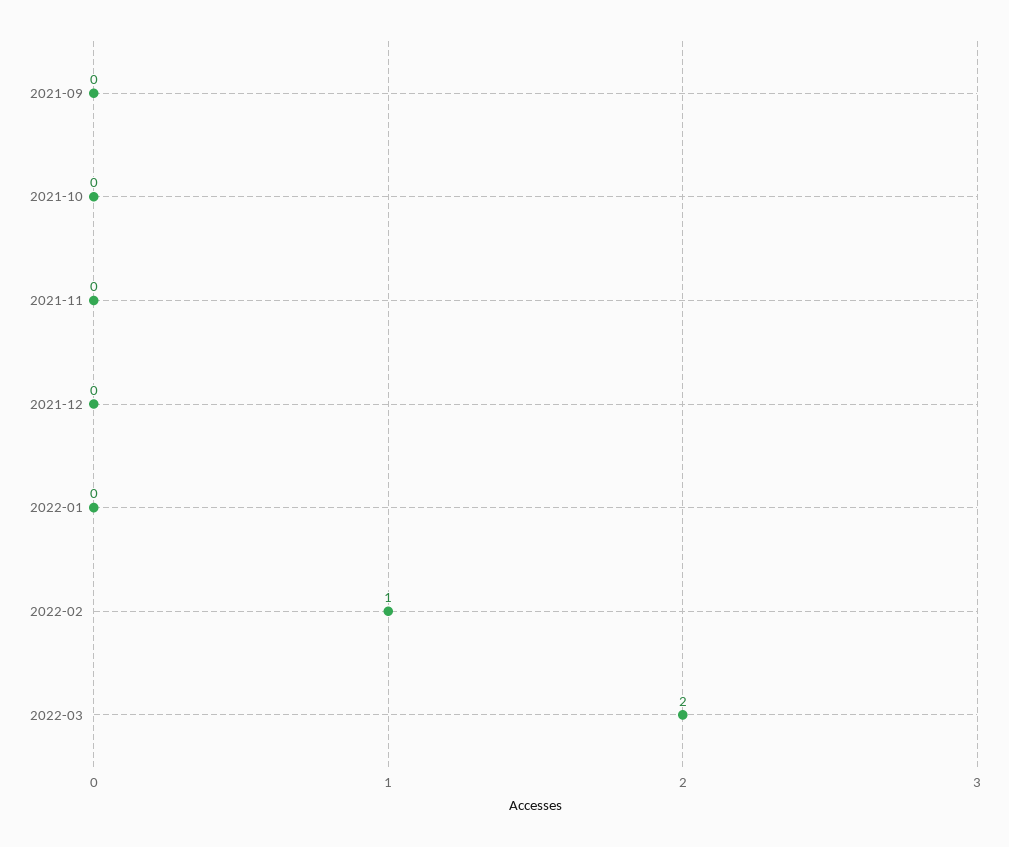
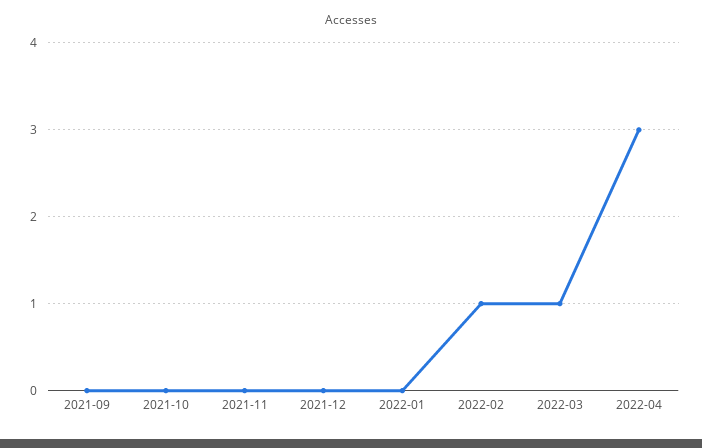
2022-03: 2 -> 1
2022-04: none -> 3

